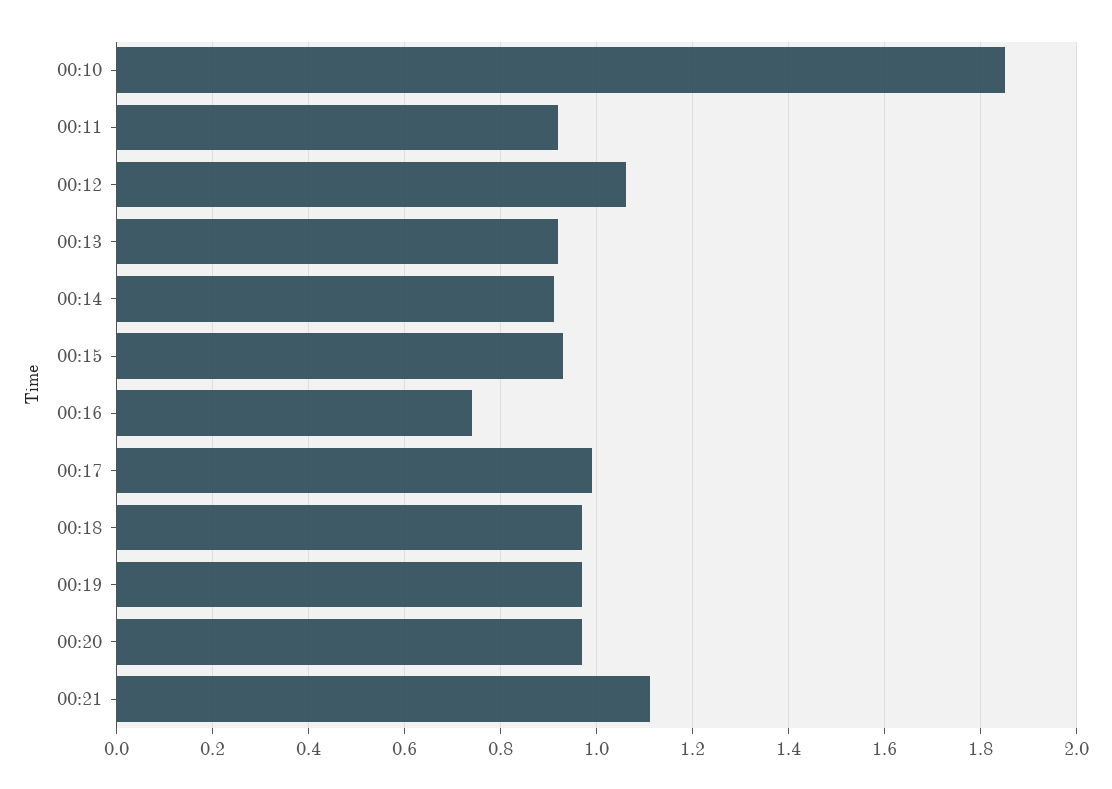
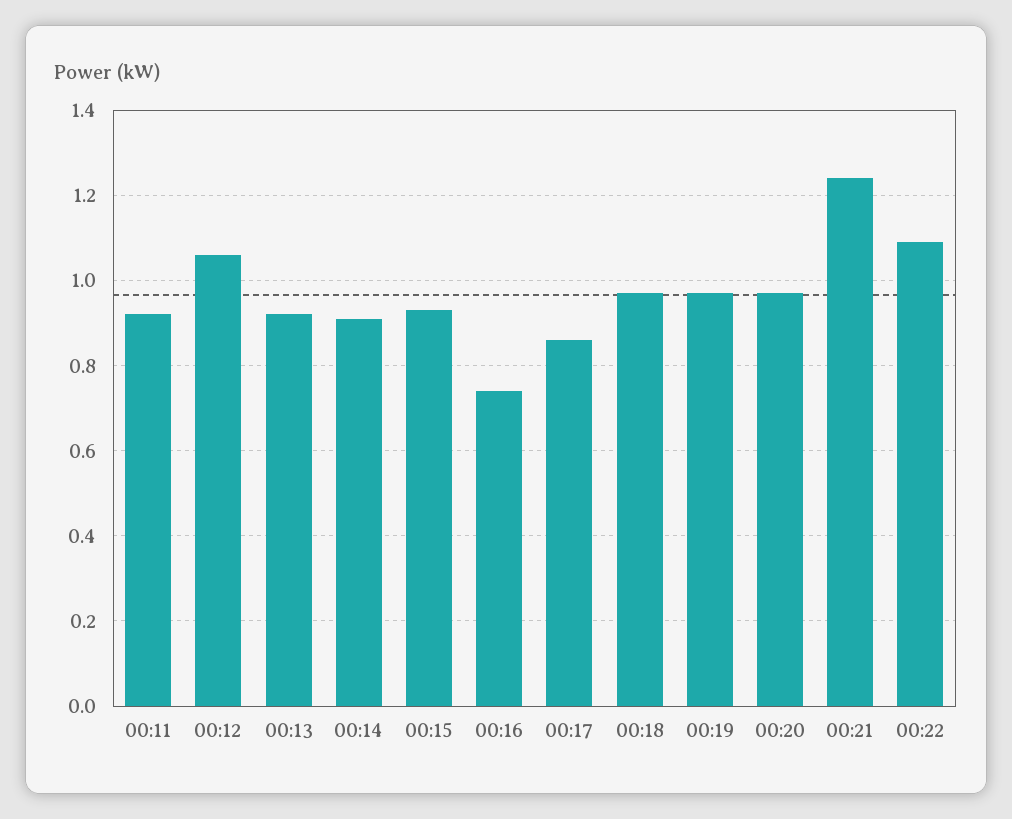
00:10: 1.85 -> none
00:17: 1 -> 0.85
00:21: 1.1 -> 1.25
00:22: none -> 1.1

